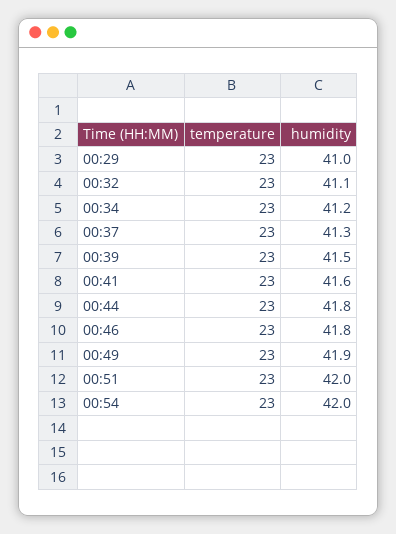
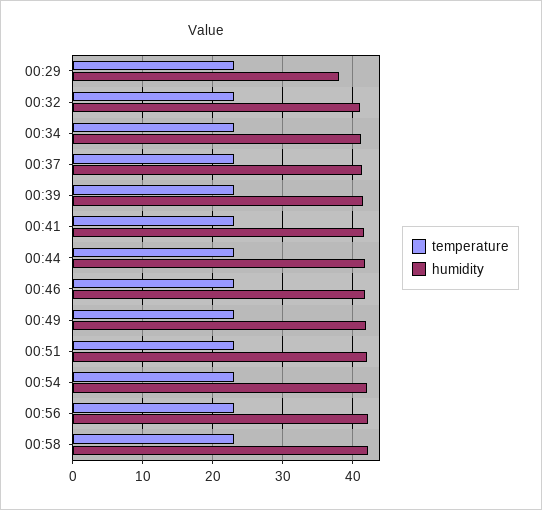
humidity, 00:29: 41 -> 38
temperature, 00:56: none -> 23
humidity, 00:56: none -> 42
temperature, 00:58: none -> 23
humidity, 00:58: none -> 42

